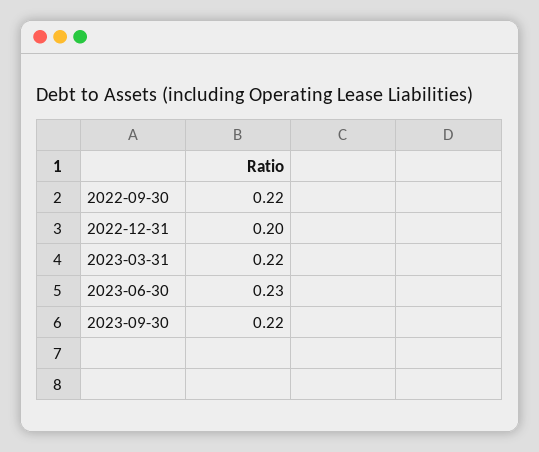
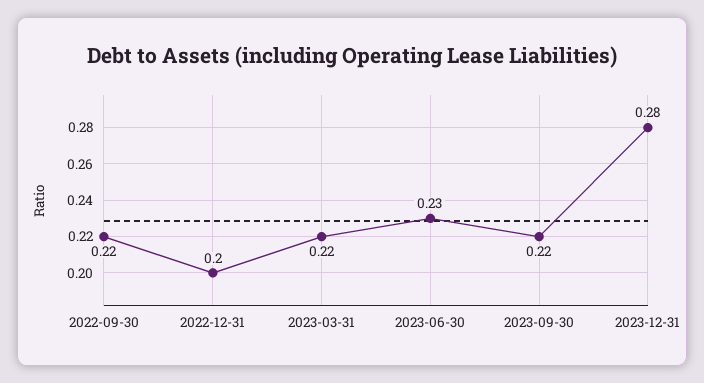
2023-12-31: none -> 0.28

